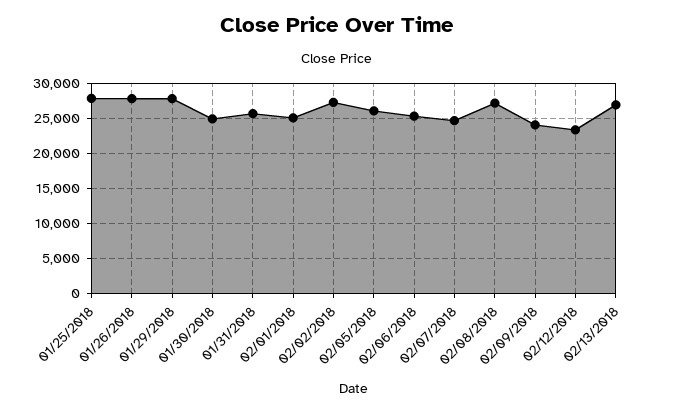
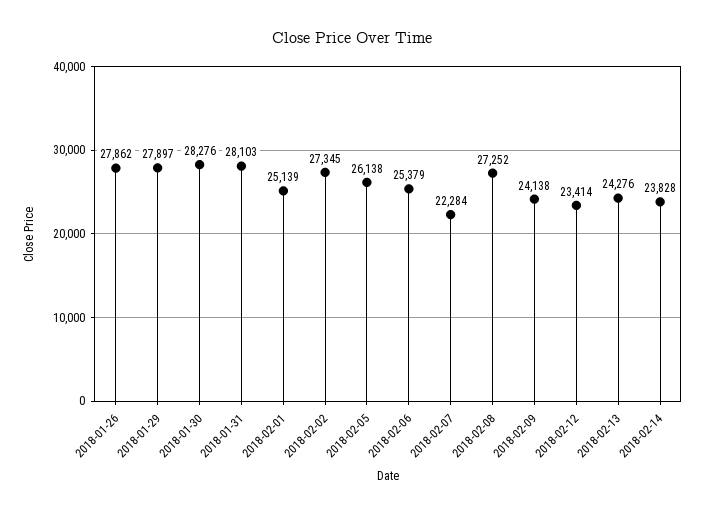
01/25/2018: 28000 -> none
01/30/2018: 25000 -> 28276
01/31/2018: 26000 -> 28103
02/07/2018: 25000 -> 22284
02/13/2018: 27000 -> 24276
2018-02-14: none -> 23828

